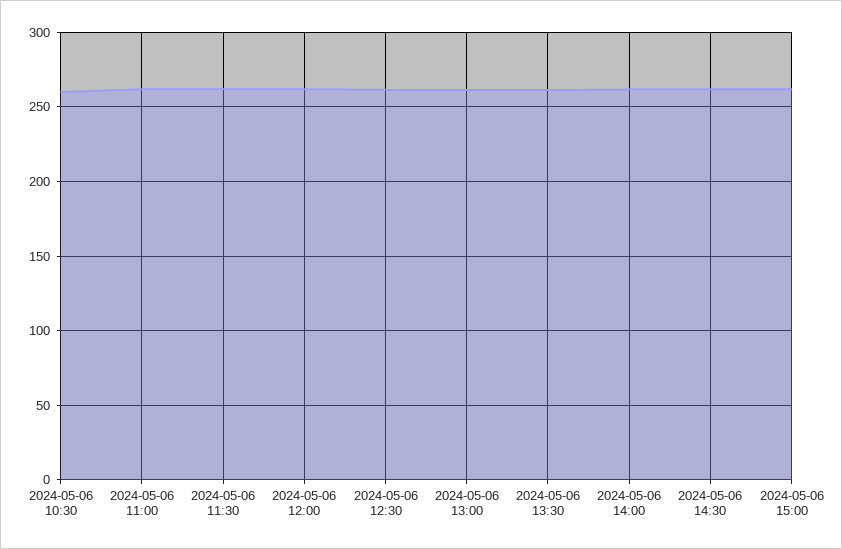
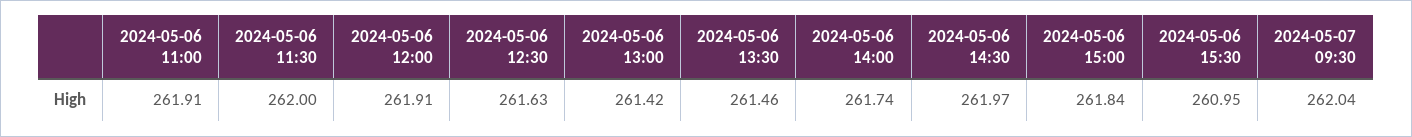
2024-05-06 10:30: 260 -> none
2024-05-06 15:30: none -> 260.95
2024-05-07 09:30: none -> 262.04

